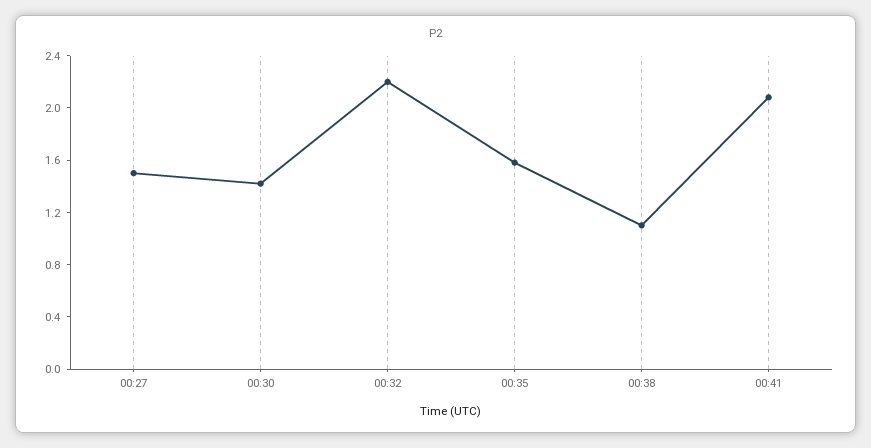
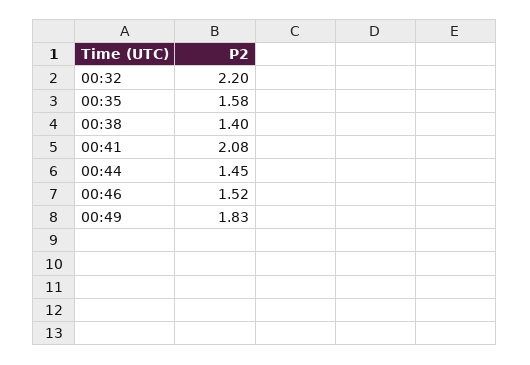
00:27: 1.5 -> none
00:30: 1.4 -> none
00:38: 1.1 -> 1.4
00:44: none -> 1.45
00:46: none -> 1.52
00:49: none -> 1.83

